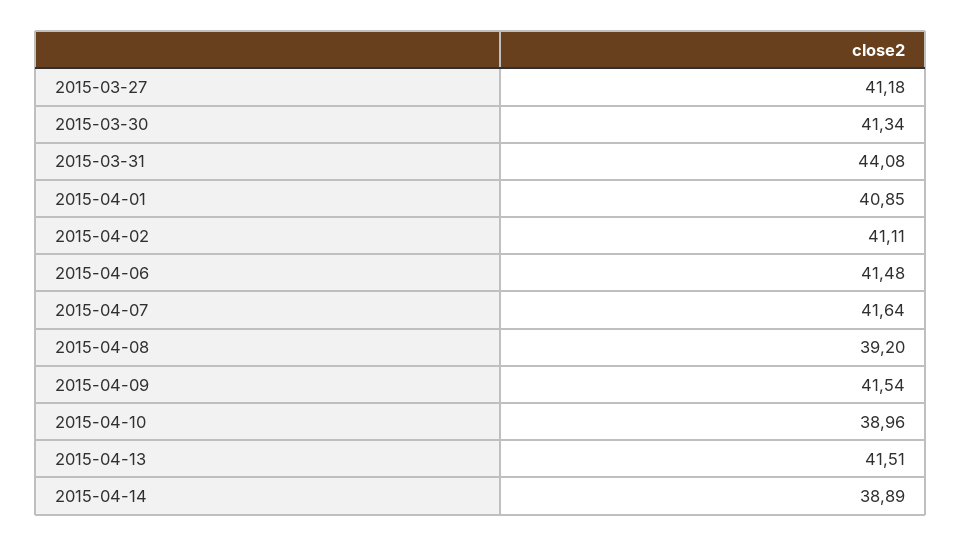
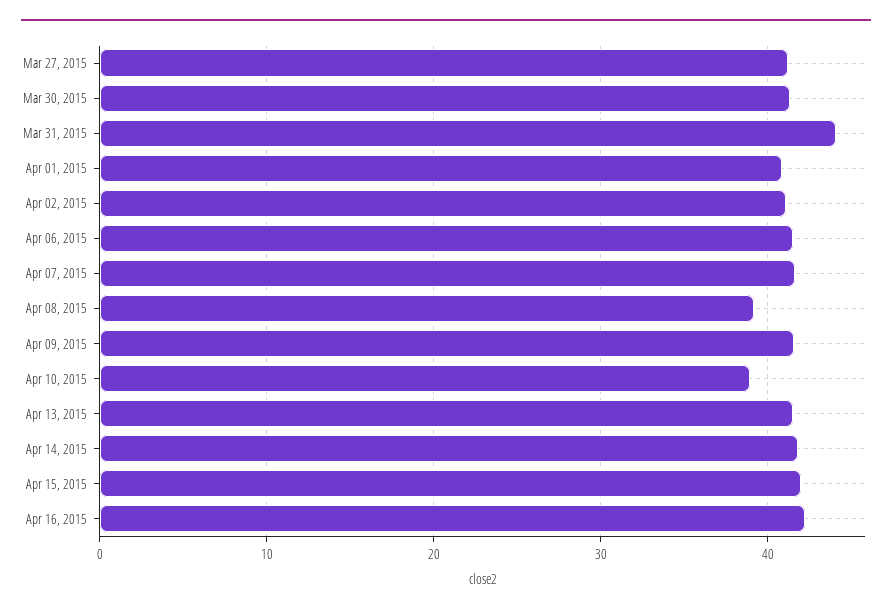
2015-04-14: 38.89 -> 42
Apr 15, 2015: none -> 42
Apr 16, 2015: none -> 42

